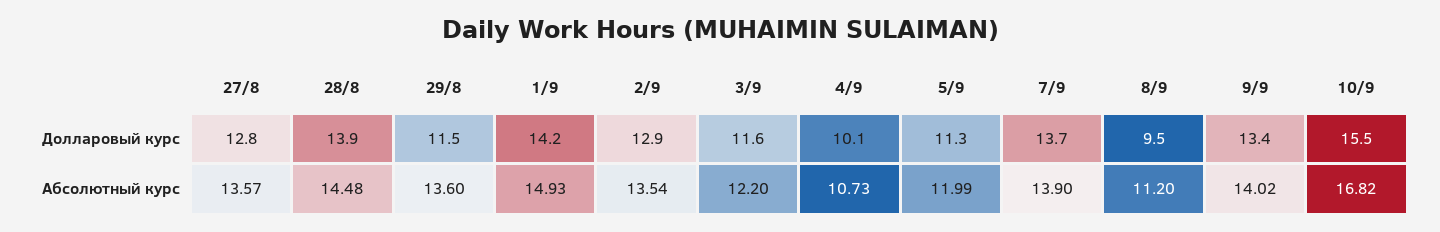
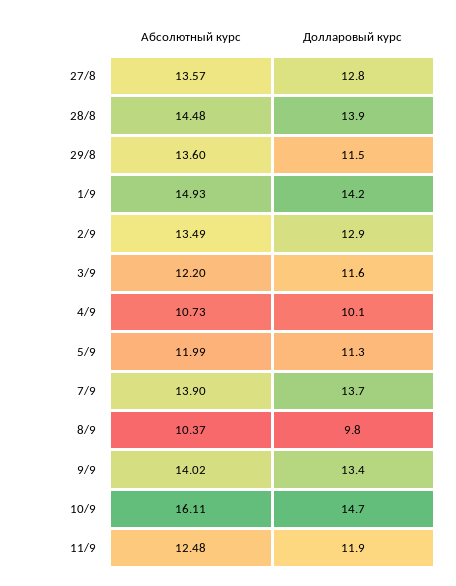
8/9, Долларовый курс: 9.5 -> 9.8
10/9, Долларовый курс: 15.5 -> 14.7
2/9, Абсолютный курс: 13.54 -> 13.49
8/9, Абсолютный курс: 11.2 -> 10.37
10/9, Абсолютный курс: 16.82 -> 16.11
11/9, Абсолютный курс: none -> 12.48
11/9, Долларовый курс: none -> 11.9

